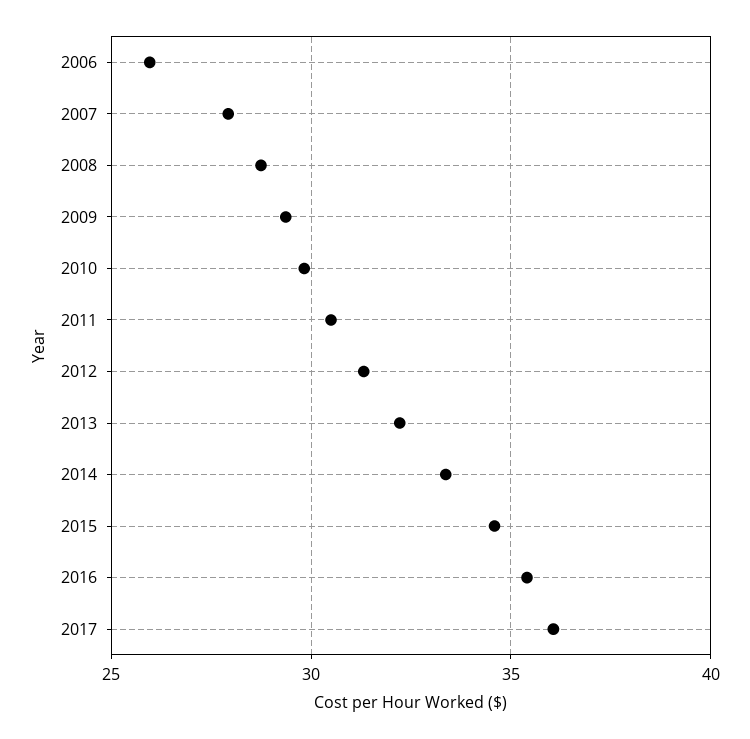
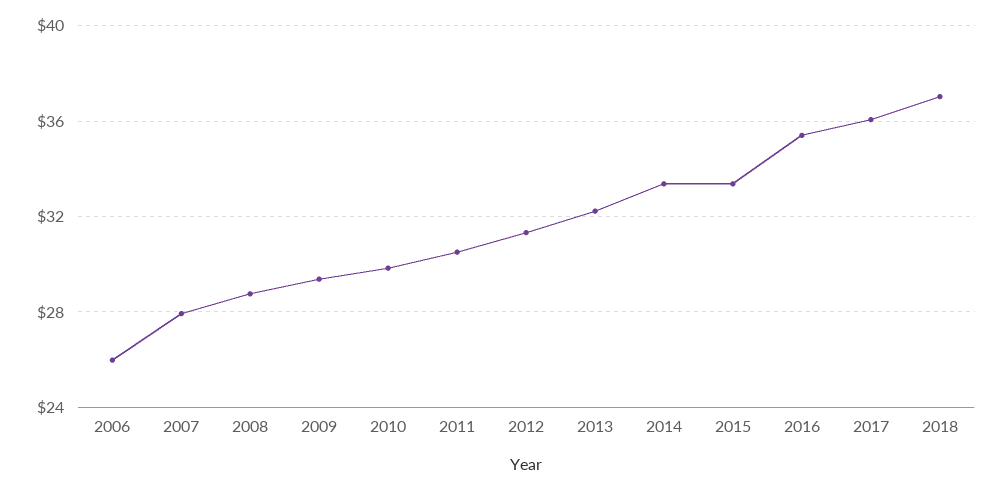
2015: 34.5 -> 33.5
2018: none -> 37

